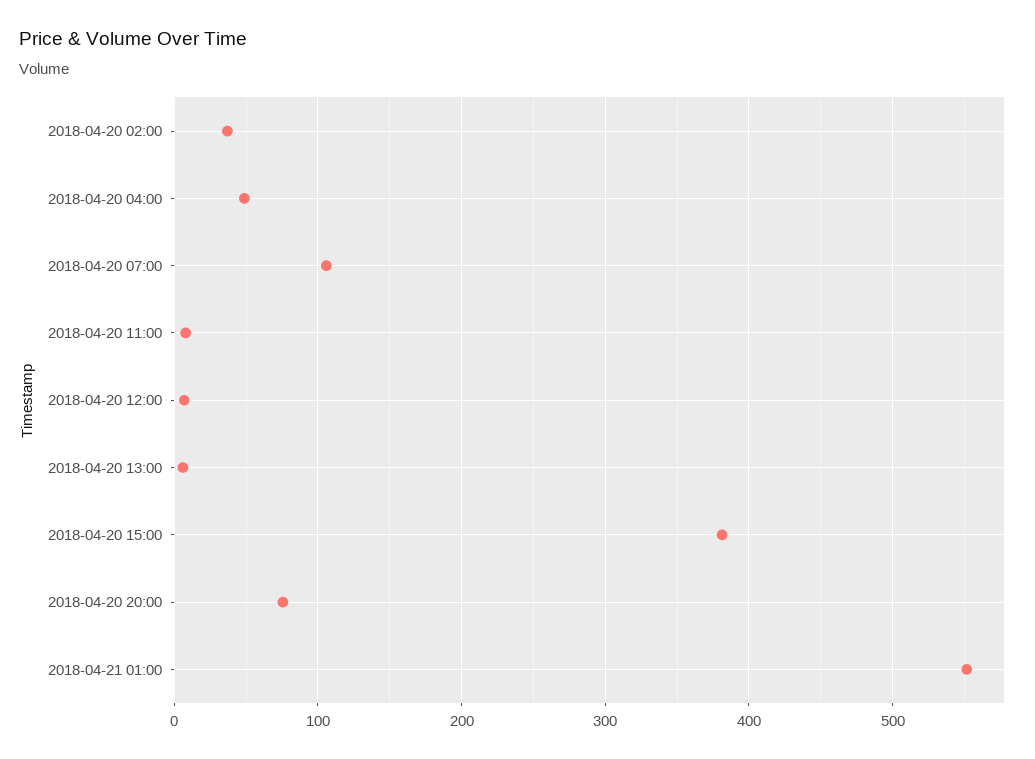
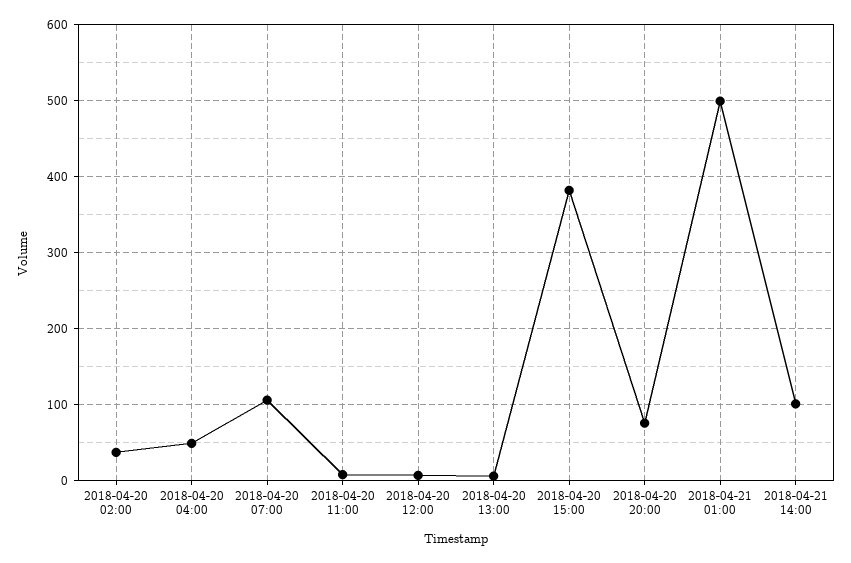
2018-04-21 01:00: 550 -> 500
2018-04-21 14:00: none -> 100

